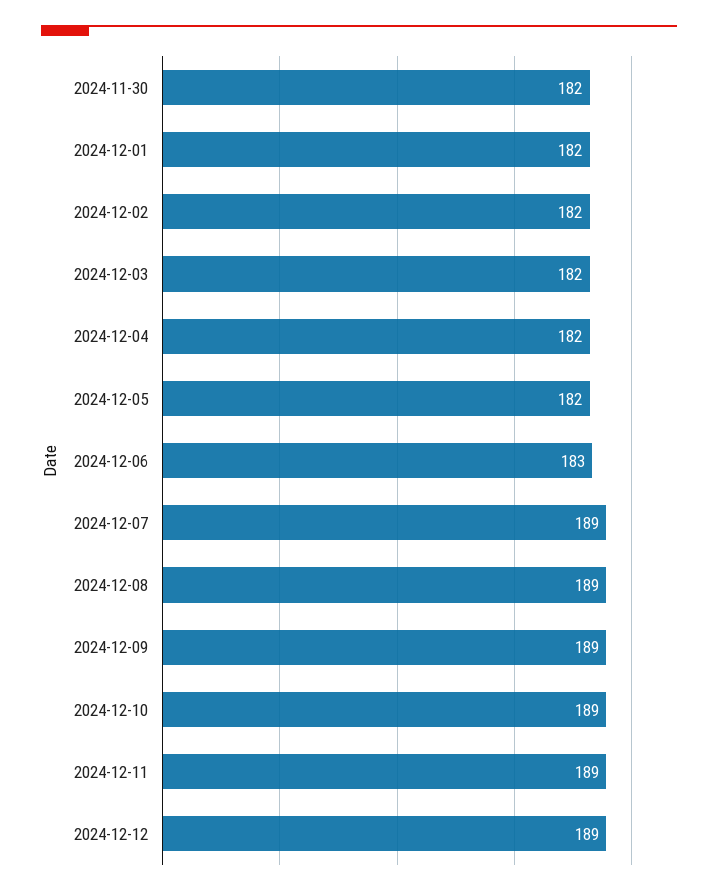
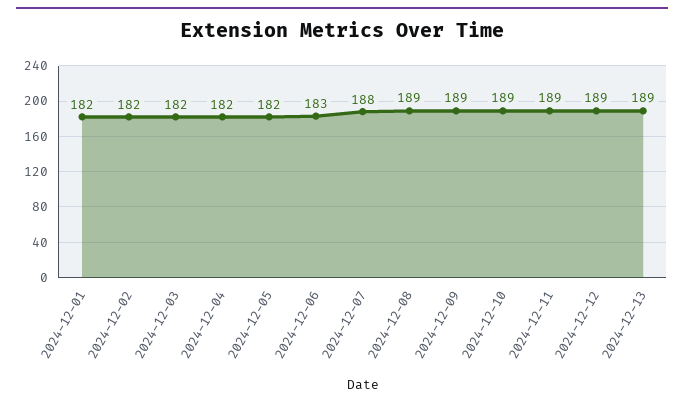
2024-11-30: 182 -> none
2024-12-07: 189 -> 188
2024-12-13: none -> 189

